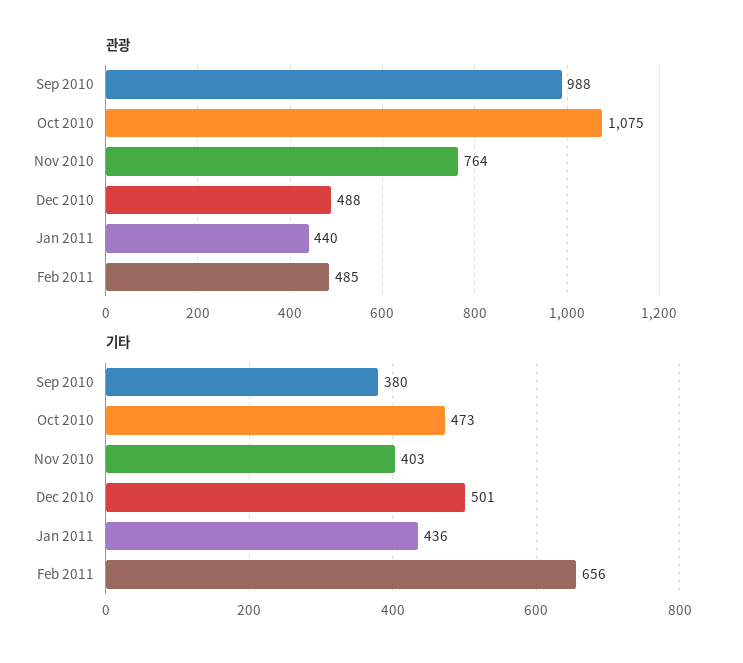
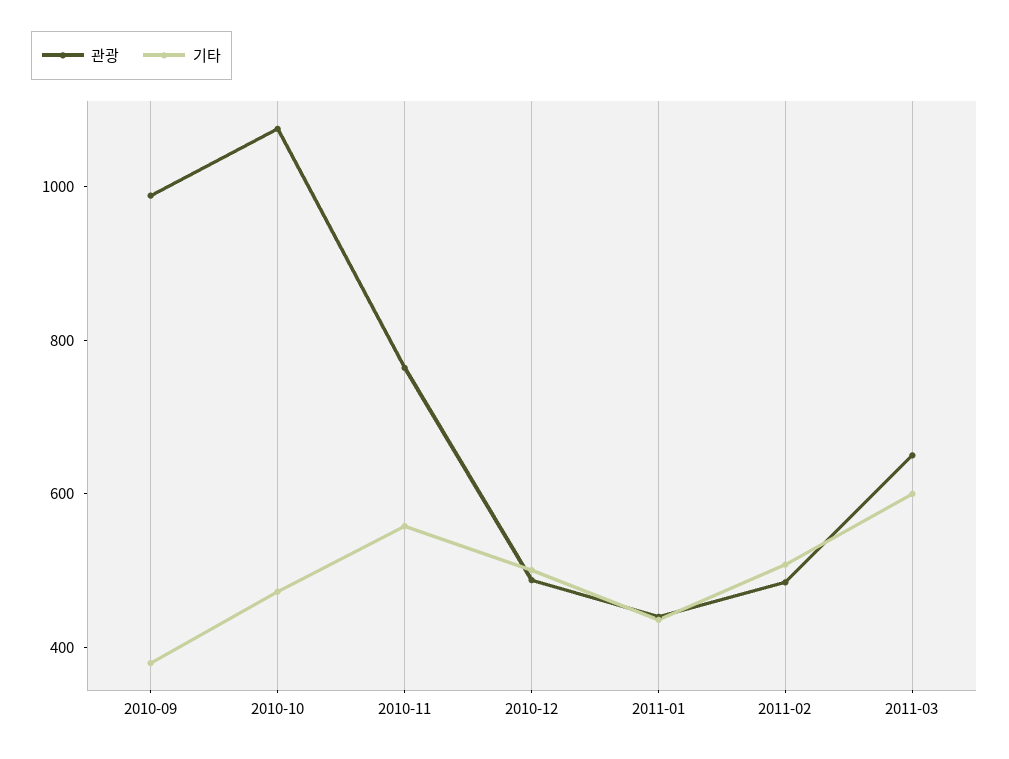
기타, Nov 2010: 403 -> 550
기타, Feb 2011: 656 -> 500
관광, 2011-03: none -> 650
기타, 2011-03: none -> 600

